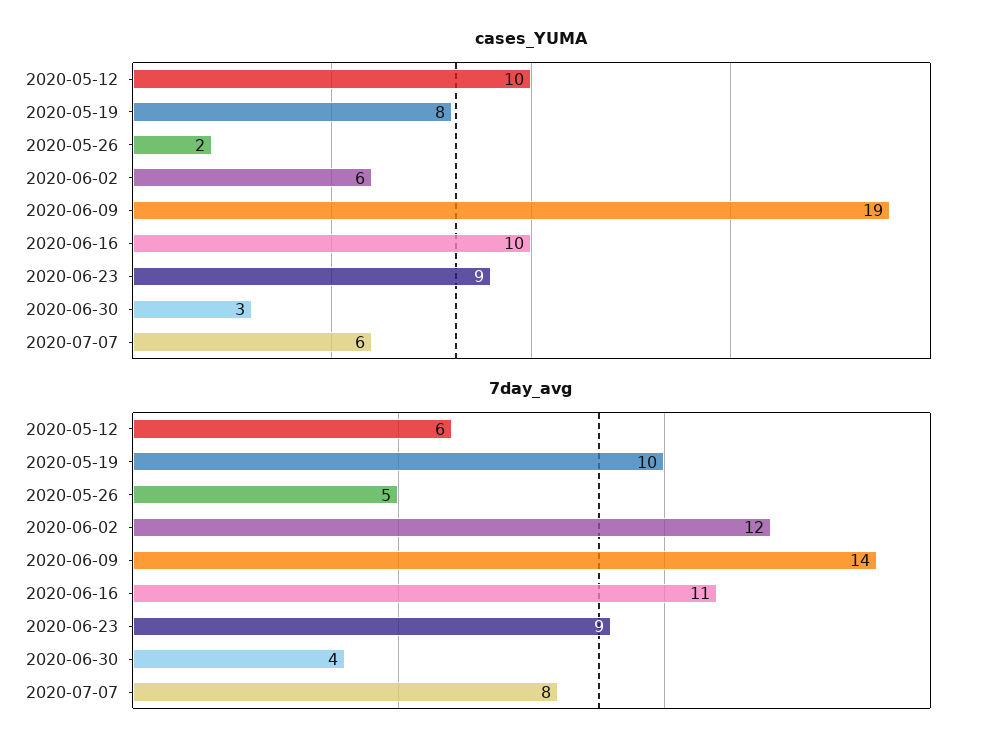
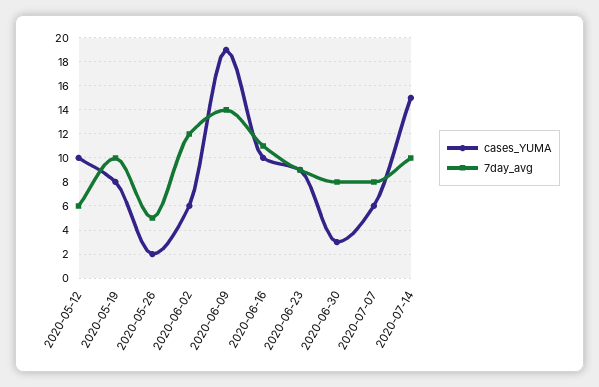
7day_avg, 2020-06-30: 4 -> 8
cases_YUMA, 2020-07-14: none -> 15
7day_avg, 2020-07-14: none -> 10

